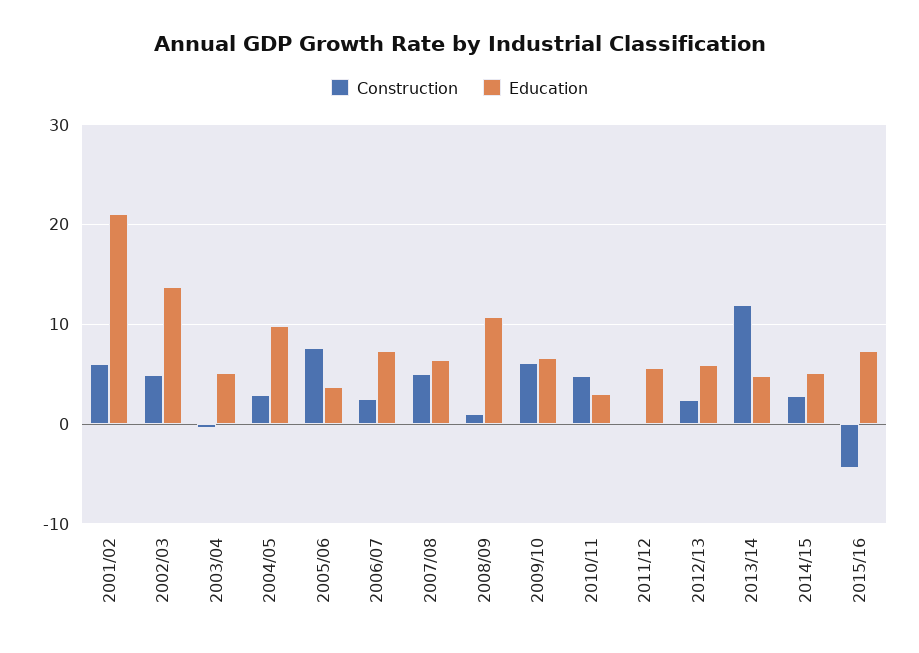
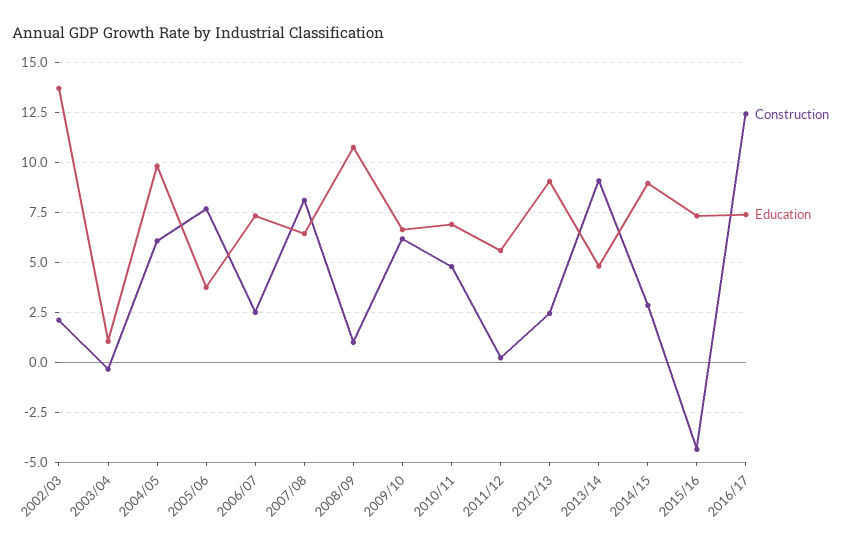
Construction, 2001/02: 6 -> none
Education, 2001/02: 21 -> none
Construction, 2002/03: 5 -> 2
Education, 2003/04: 5 -> 1
Construction, 2004/05: 3 -> 6
Construction, 2007/08: 5 -> 8
Education, 2010/11: 3 -> 7
Education, 2012/13: 6 -> 9
Construction, 2013/14: 12 -> 9
Education, 2014/15: 5 -> 9
Construction, 2016/17: none -> 12.5
Education, 2016/17: none -> 7.5

